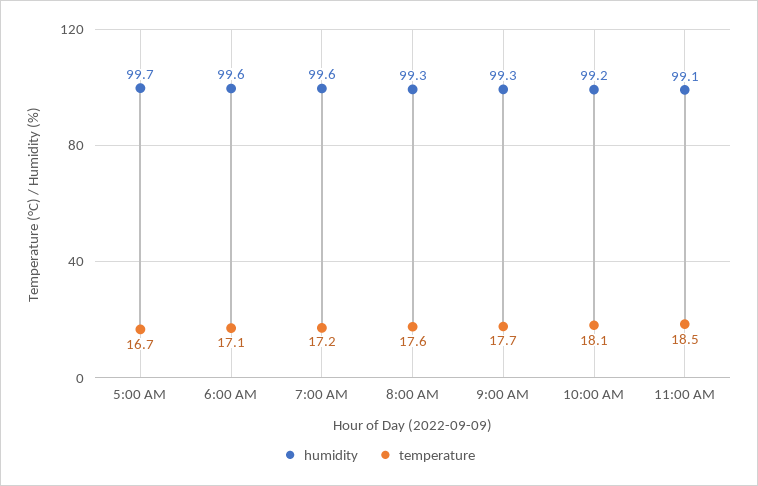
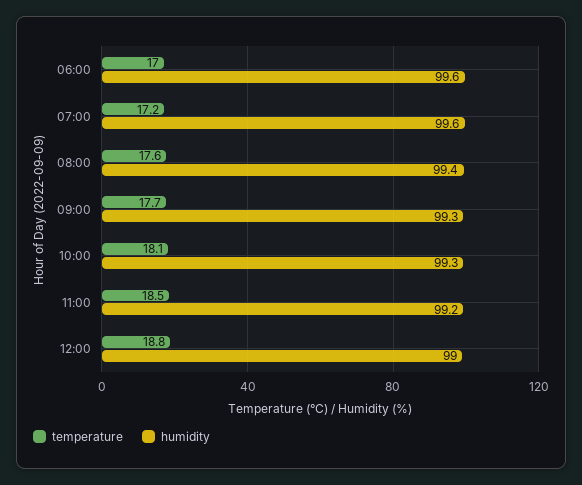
humidity, 5:00 AM: 99.7 -> none
temperature, 5:00 AM: 16.7 -> none
temperature, 6:00 AM: 17.1 -> 17
humidity, 8:00 AM: 99.3 -> 99.4
humidity, 10:00 AM: 99.2 -> 99.3
humidity, 11:00 AM: 99.1 -> 99.2
temperature, 12:00: none -> 18.8
humidity, 12:00: none -> 99

